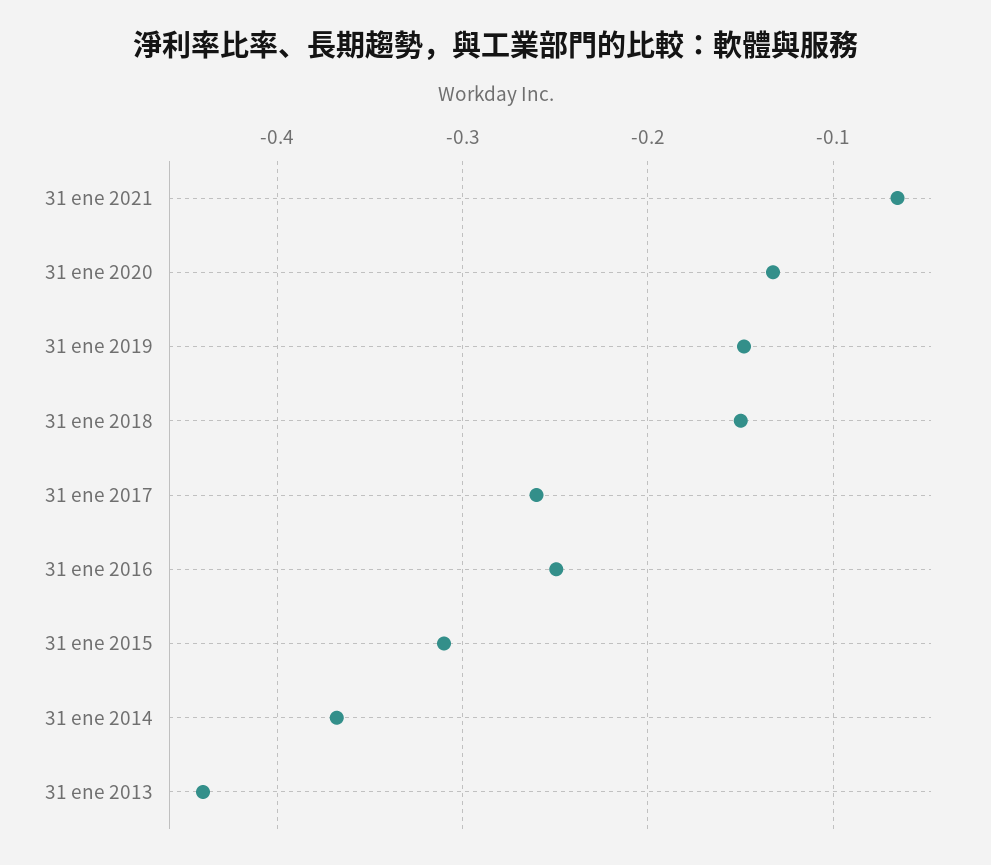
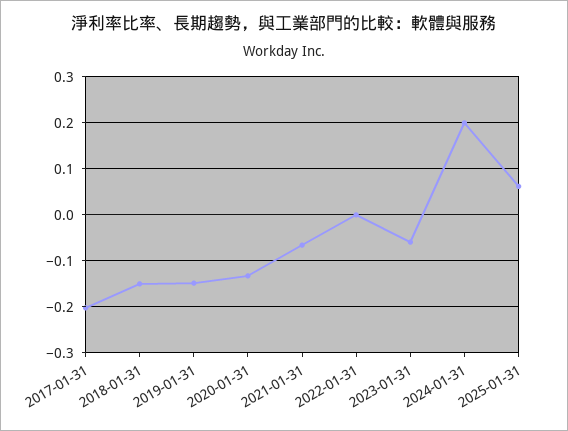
31 ene 2017: -0.26 -> -0.2
31 ene 2016: -0.25 -> none
31 ene 2015: -0.31 -> none
31 ene 2014: -0.37 -> none
31 ene 2013: -0.44 -> none
2022-01-31: none -> 0
2023-01-31: none -> -0.06
2024-01-31: none -> 0.2
2025-01-31: none -> 0.06

